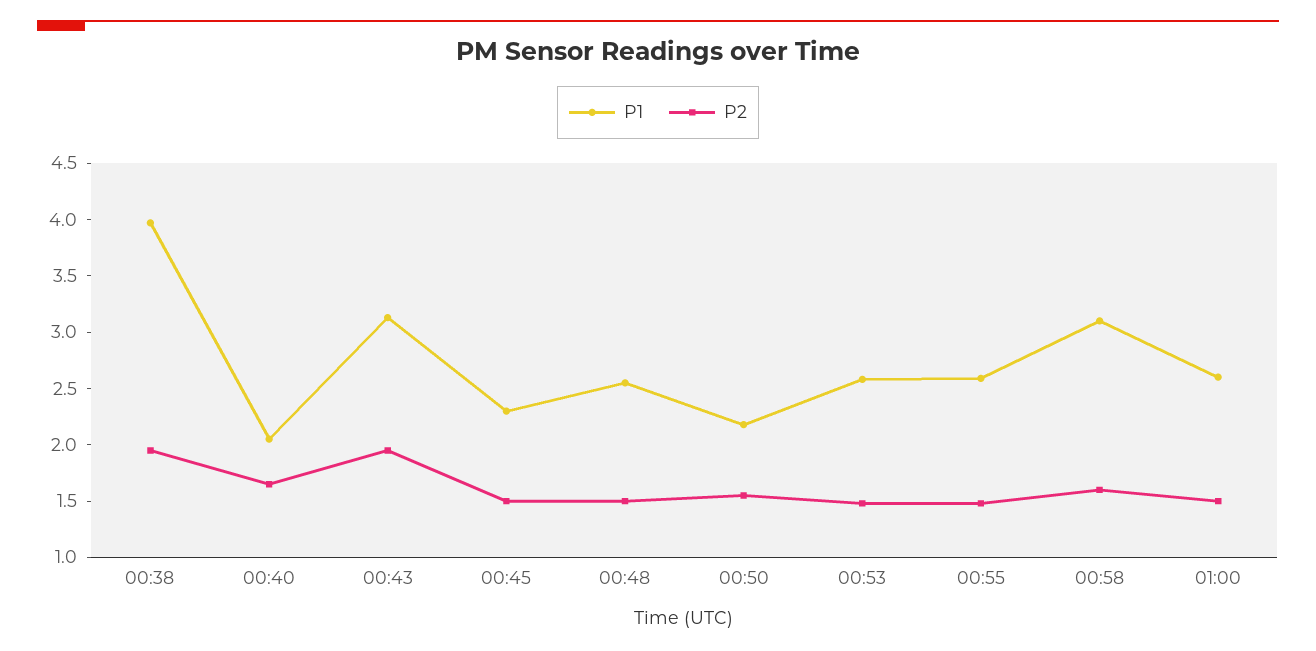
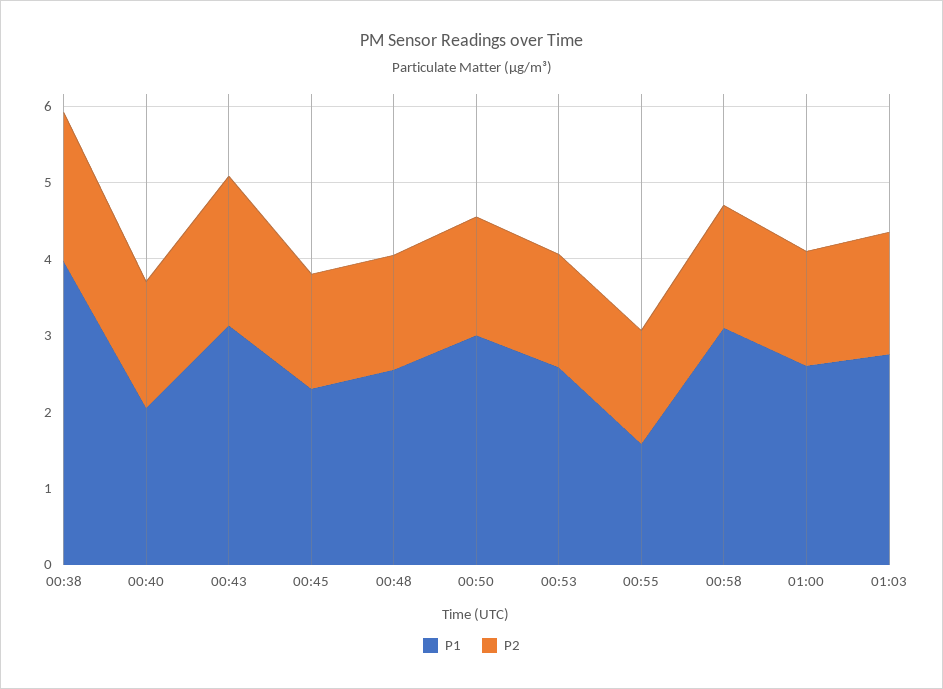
P1, 00:50: 2.2 -> 3
P1, 00:55: 2.6 -> 1.6
P1, 01:03: none -> 2.8
P2, 01:03: none -> 1.6

